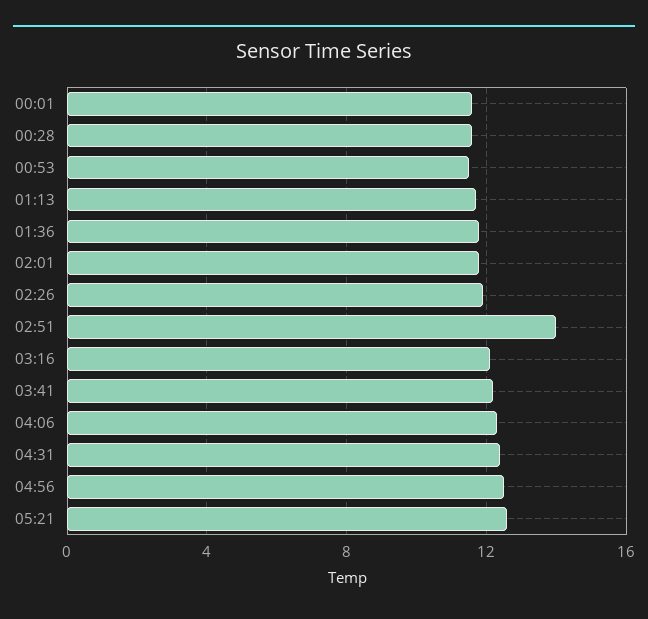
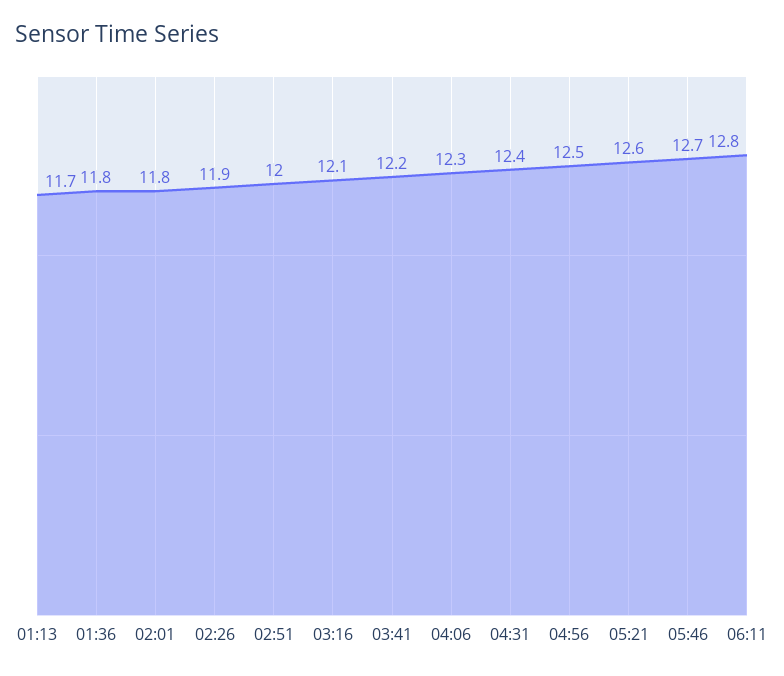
00:01: 11.5 -> none
00:28: 11.5 -> none
00:53: 11.5 -> none
02:51: 14 -> 12
05:46: none -> 12.7
06:11: none -> 12.8

